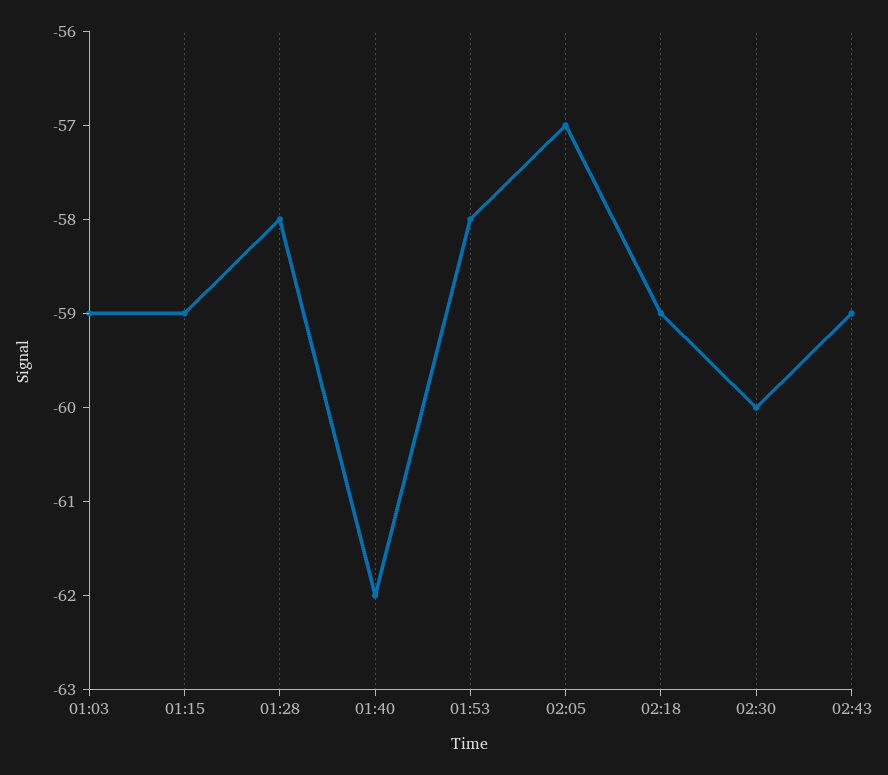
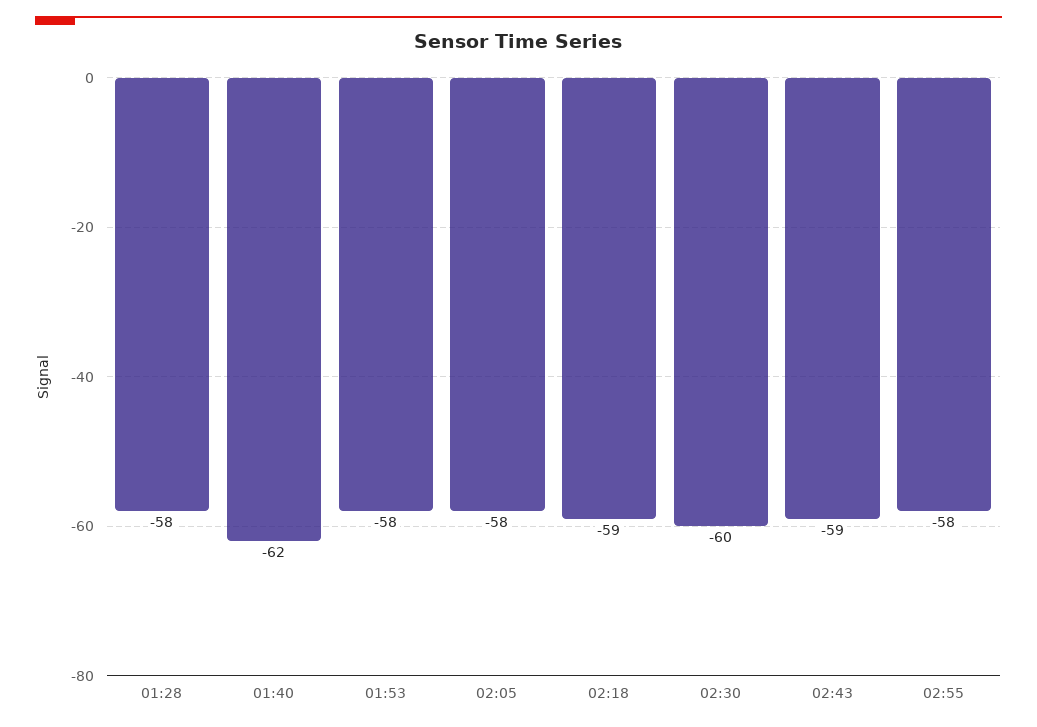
01:03: -59 -> none
01:15: -59 -> none
02:05: -57 -> -58
02:55: none -> -58

